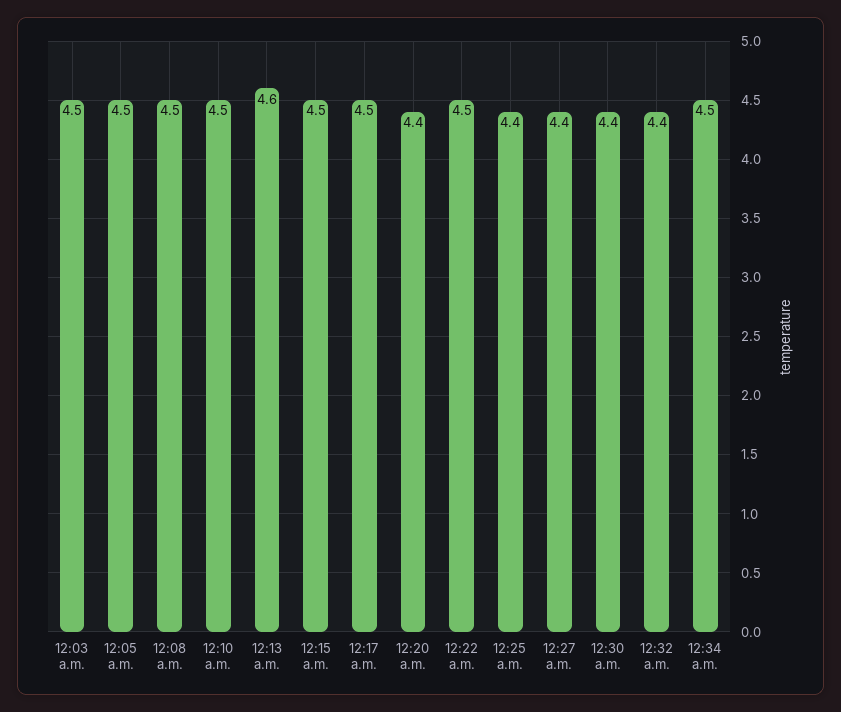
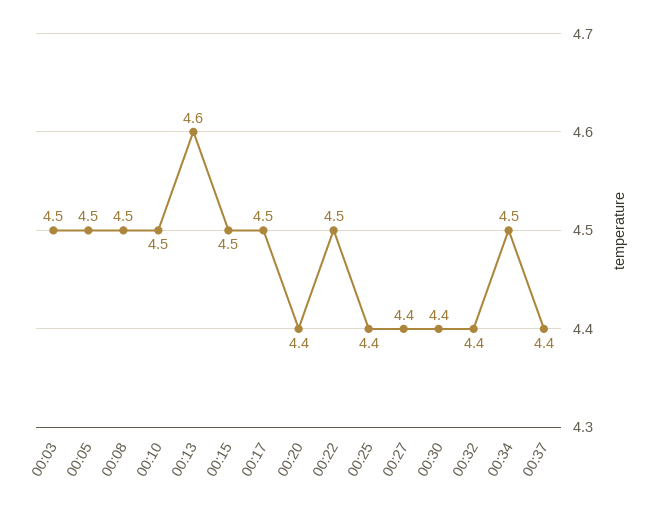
00:37: none -> 4.4

